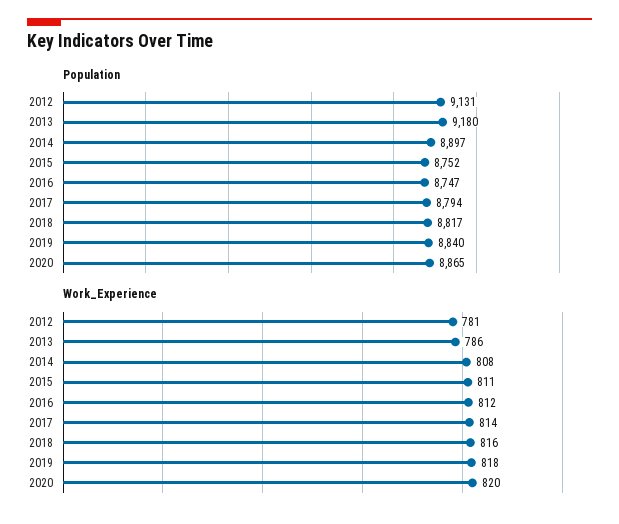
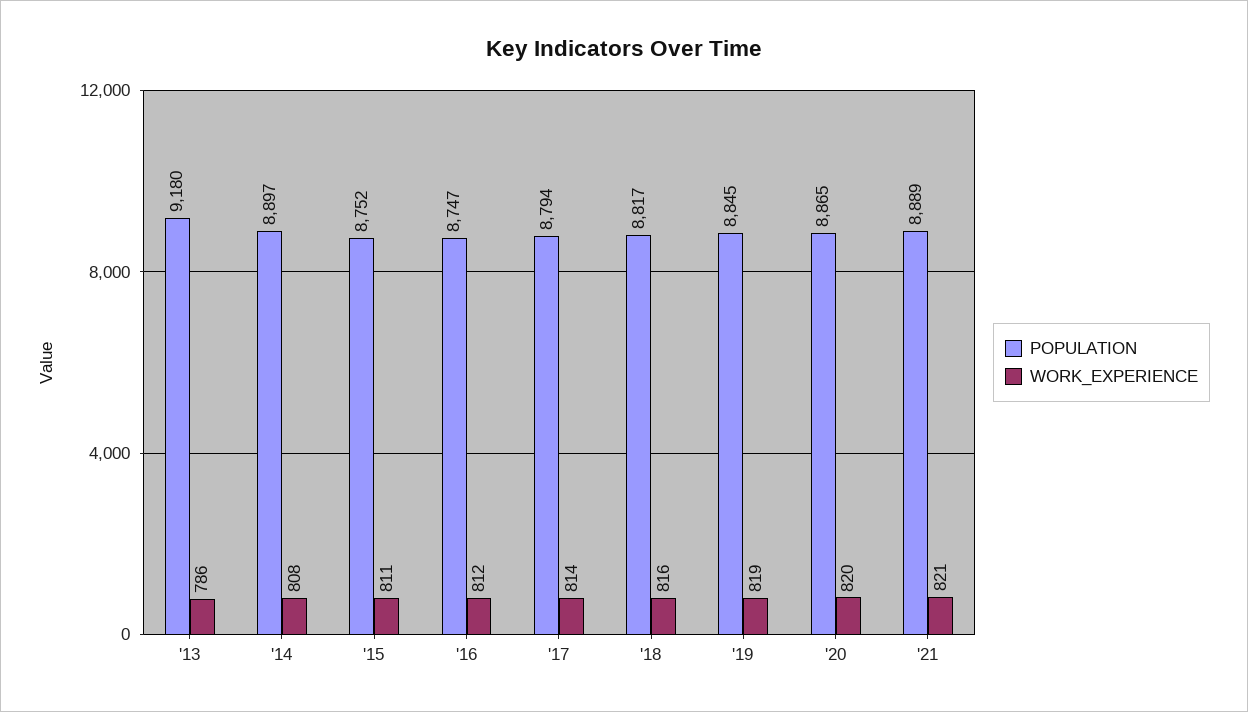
Population, 2012: 9131 -> none
Population, 2019: 8840 -> 8845
Work_Experience, 2012: 781 -> none
Work_Experience, 2019: 818 -> 819
Population, '21: none -> 8889
Work_Experience, '21: none -> 821

